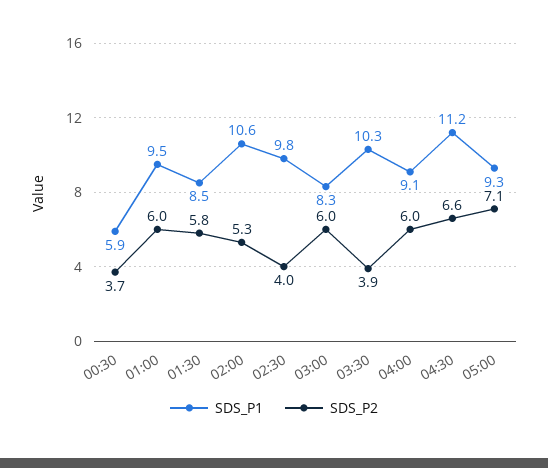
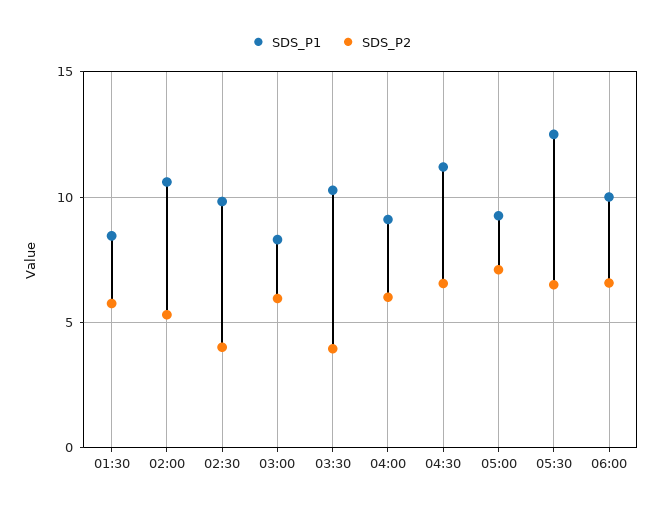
SDS_P1, 00:30: 5.9 -> none
SDS_P2, 00:30: 3.7 -> none
SDS_P1, 01:00: 9.5 -> none
SDS_P2, 01:00: 6 -> none
SDS_P1, 05:30: none -> 12.5
SDS_P2, 05:30: none -> 6.5
SDS_P1, 06:00: none -> 10
SDS_P2, 06:00: none -> 6.5

